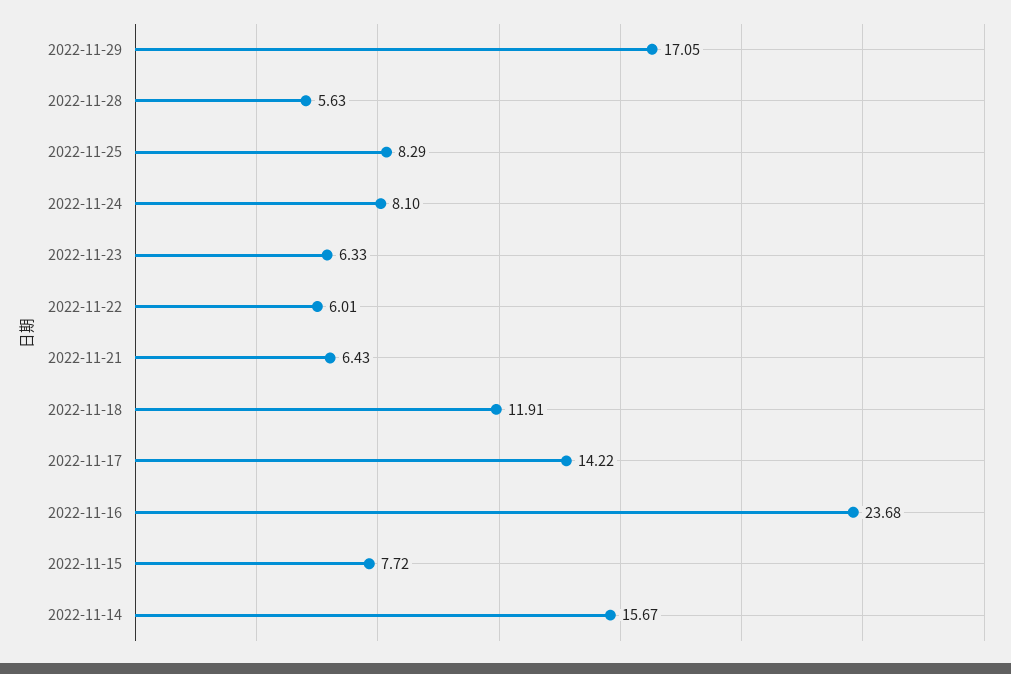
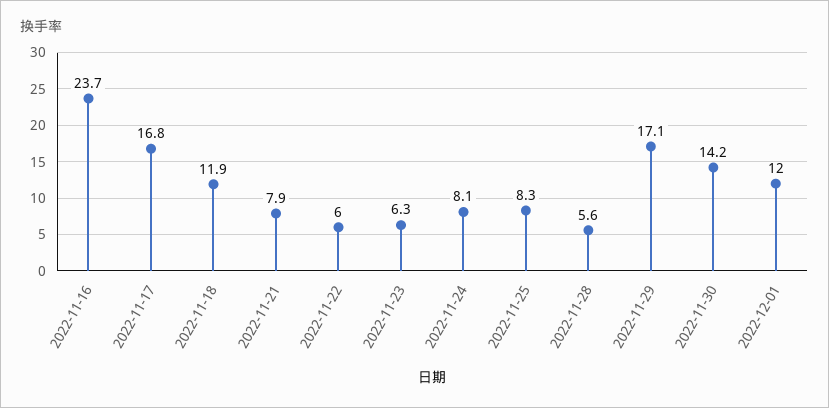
2022-11-21: 6.43 -> 7.9
2022-11-17: 14.22 -> 16.8
2022-11-15: 7.72 -> none
2022-11-14: 15.67 -> none
2022-11-30: none -> 14.2
2022-12-01: none -> 12

